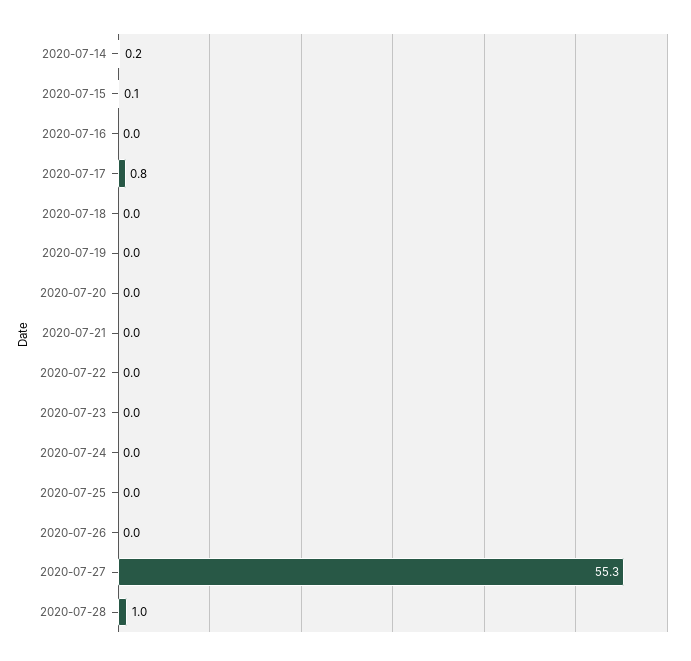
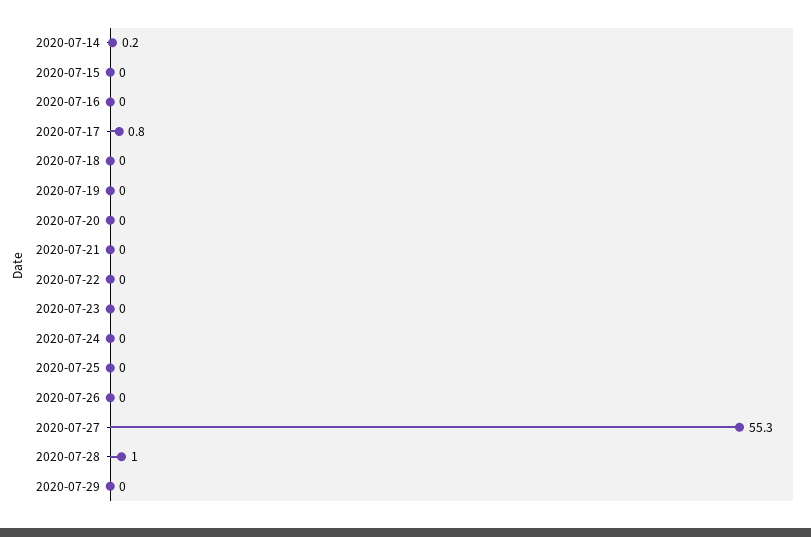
2020-07-15: 0.1 -> 0
2020-07-29: none -> 0

